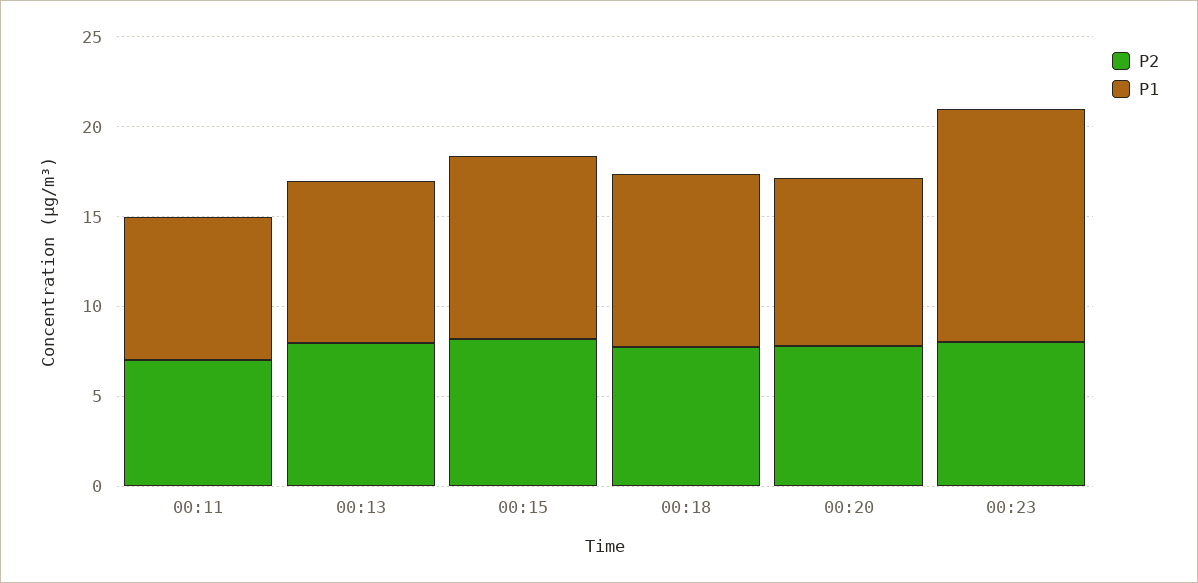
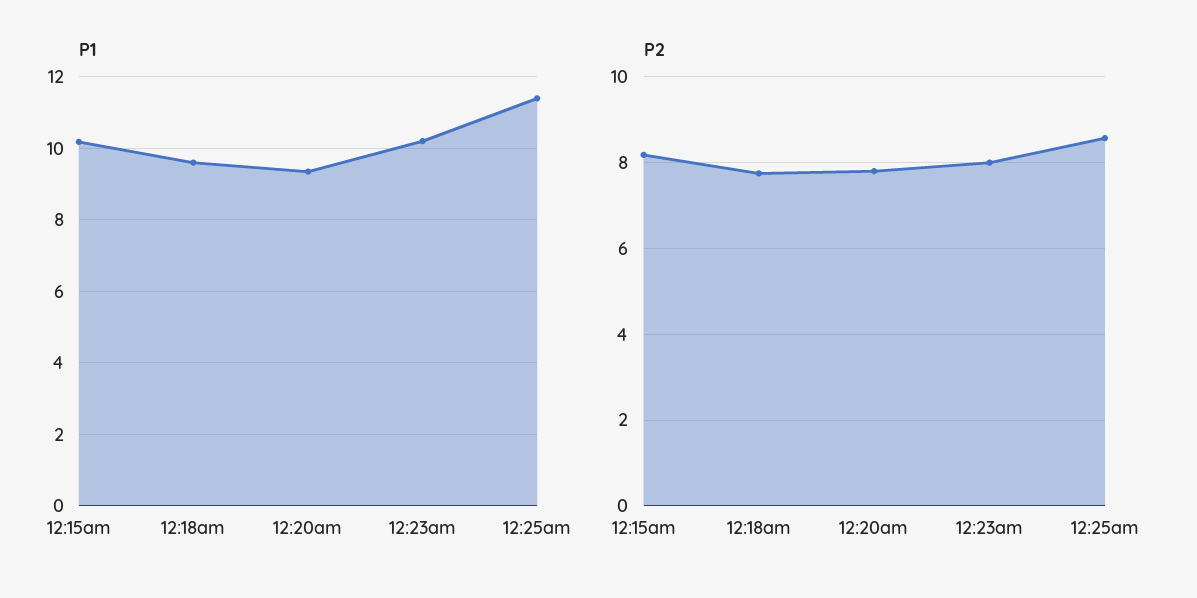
P2, 00:11: 7 -> none
P1, 00:11: 8 -> none
P2, 00:13: 8 -> none
P1, 00:13: 9 -> none
P1, 00:23: 13 -> 10.2
P1, 12:25am: none -> 11.4
P2, 12:25am: none -> 8.6

